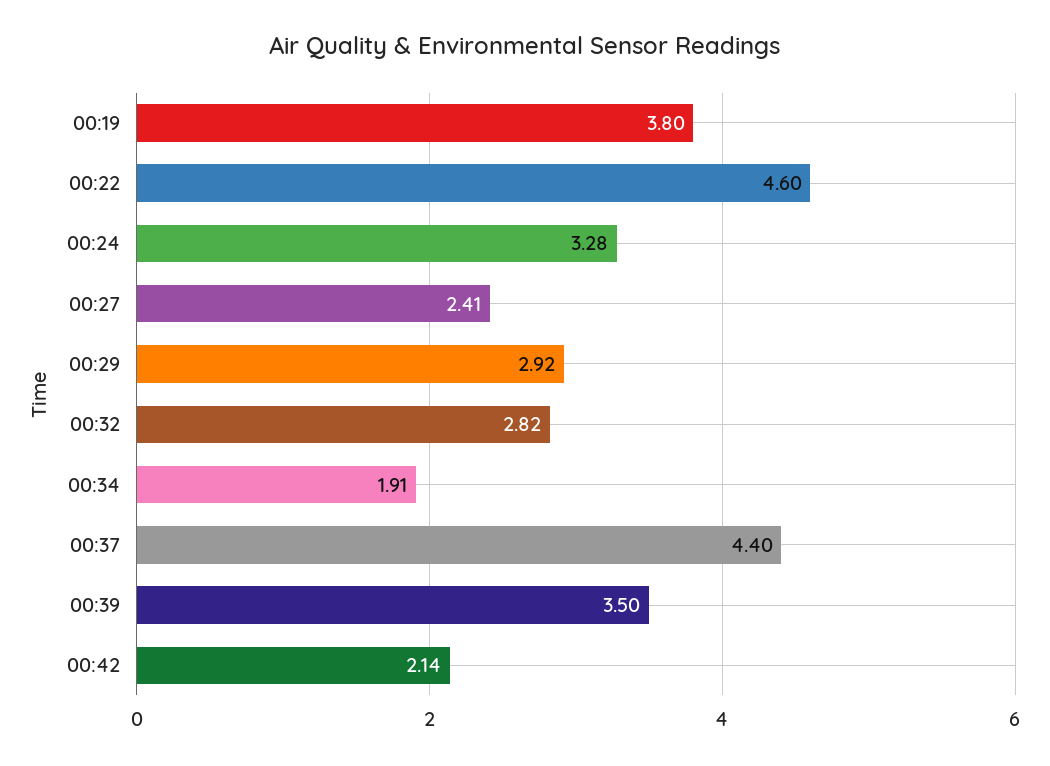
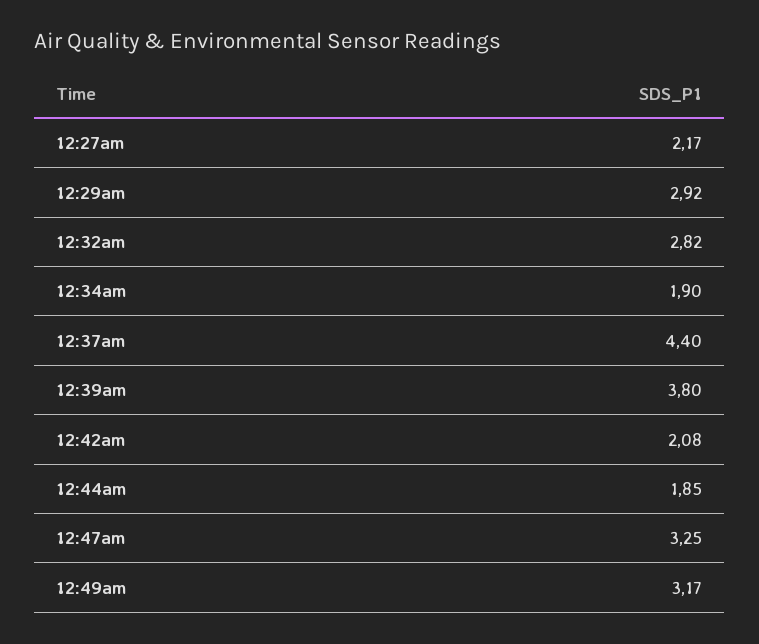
00:19: 3.8 -> none
00:22: 4.6 -> none
00:24: 3.28 -> none
00:27: 2.41 -> 2.17
00:34: 1.91 -> 1.9
00:39: 3.5 -> 3.8
00:42: 2.14 -> 2.08
12:44am: none -> 1.85
12:47am: none -> 3.25
12:49am: none -> 3.17

